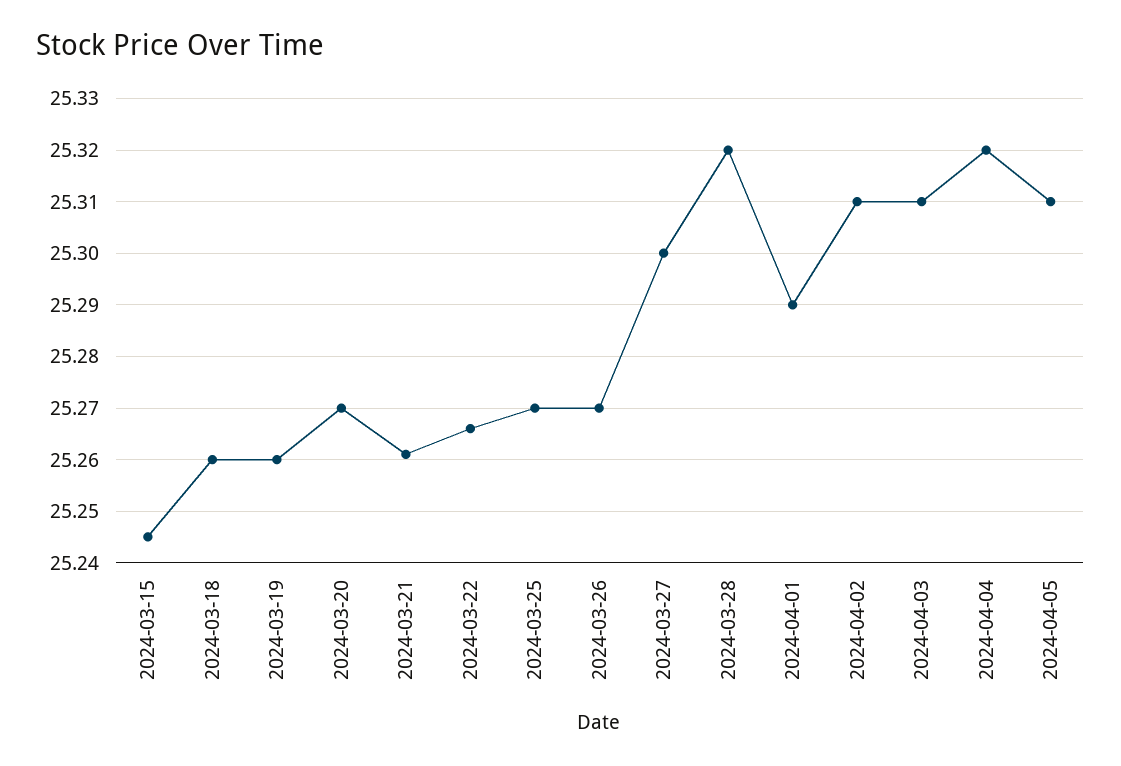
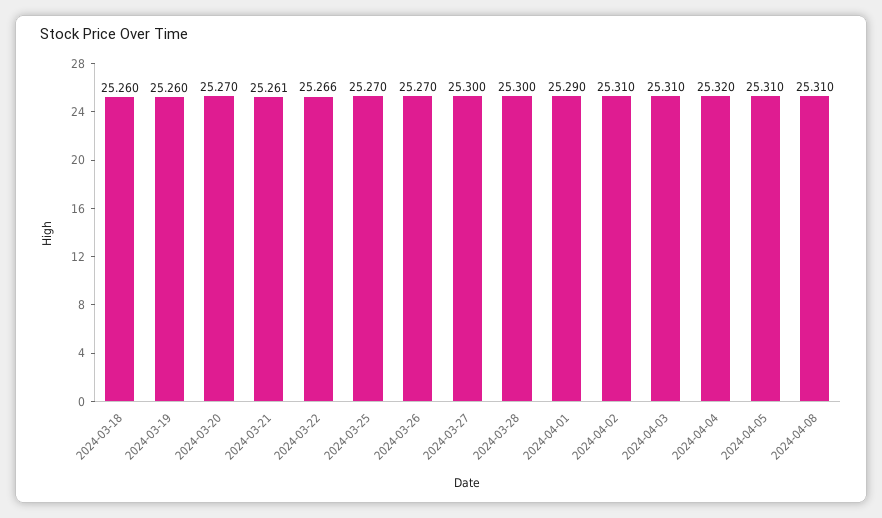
2024-03-15: 25.245 -> none
2024-03-28: 25.32 -> 25.3
2024-04-08: none -> 25.31

